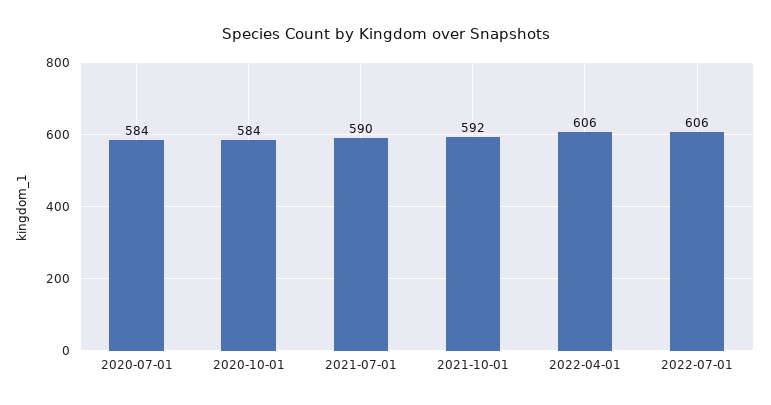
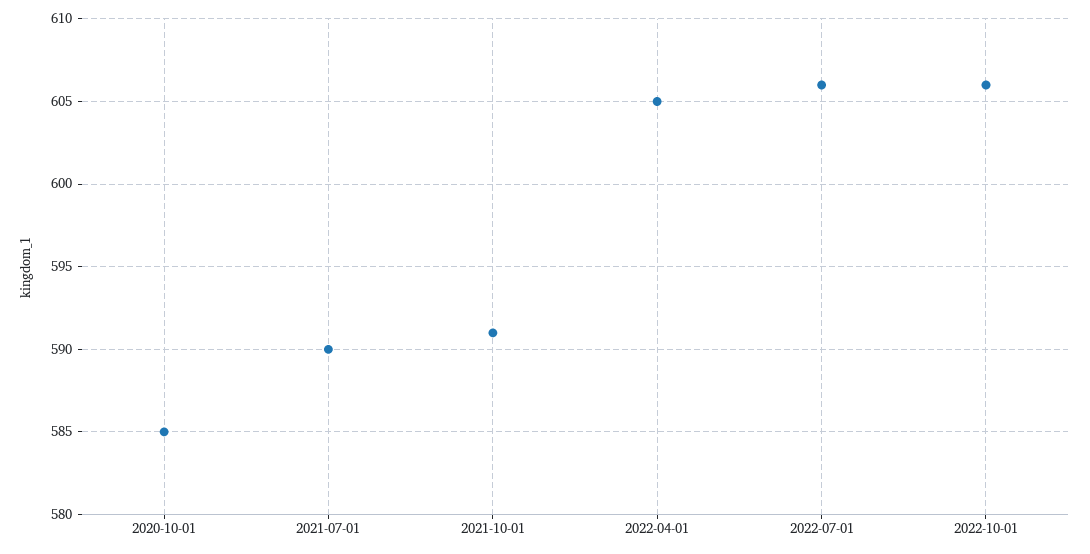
2020-07-01: 584 -> none
2020-10-01: 584 -> 585
2021-10-01: 592 -> 591
2022-04-01: 606 -> 605
2022-10-01: none -> 606

